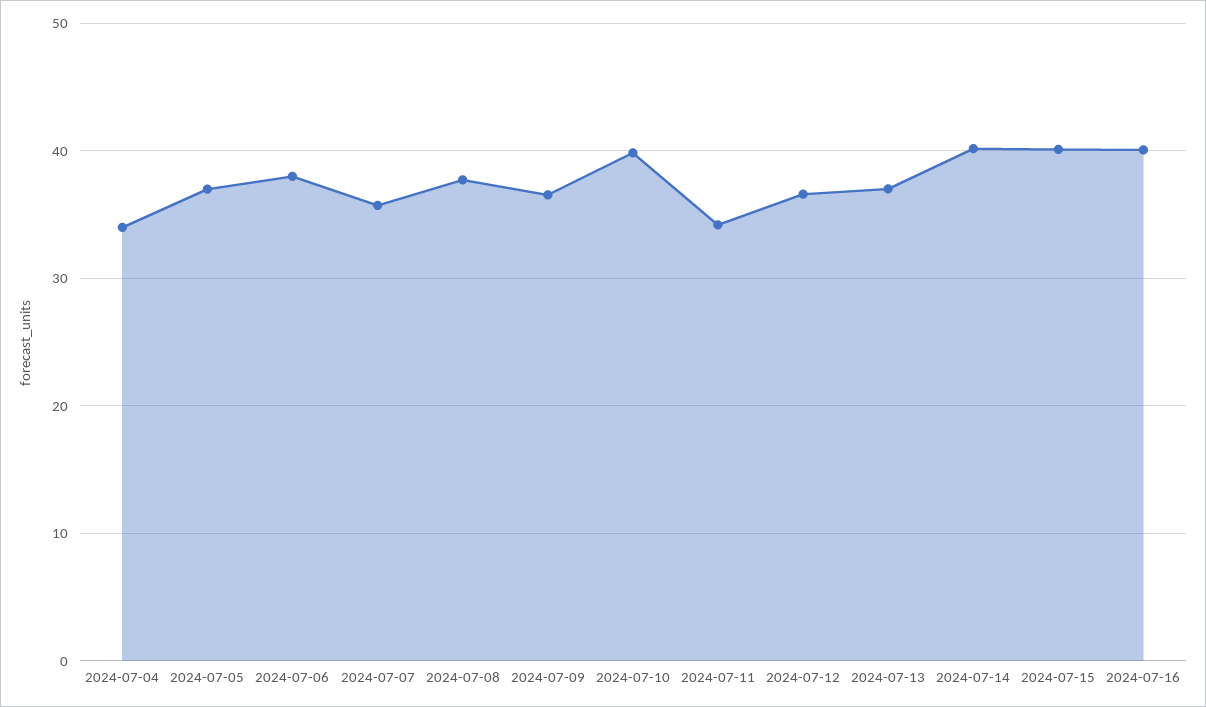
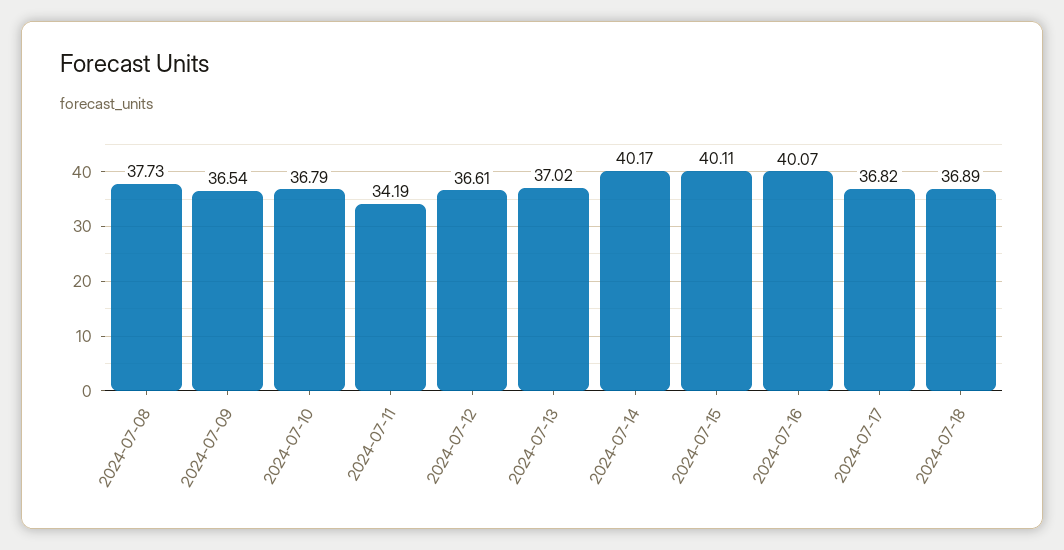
2024-07-04: 34 -> none
2024-07-05: 37 -> none
2024-07-06: 38 -> none
2024-07-07: 36 -> none
2024-07-10: 40 -> 36.79
2024-07-17: none -> 36.82
2024-07-18: none -> 36.89

